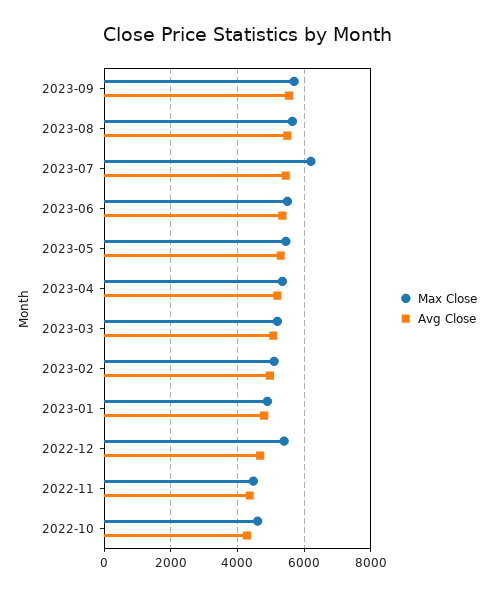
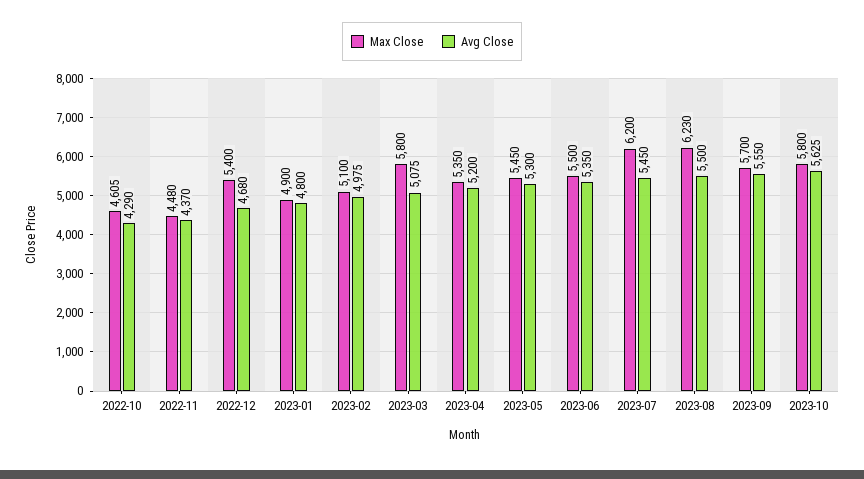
Max Close, 2023-08: 5600 -> 6230
Max Close, 2023-03: 5200 -> 5800
Max Close, 2023-10: none -> 5800
Avg Close, 2023-10: none -> 5625

